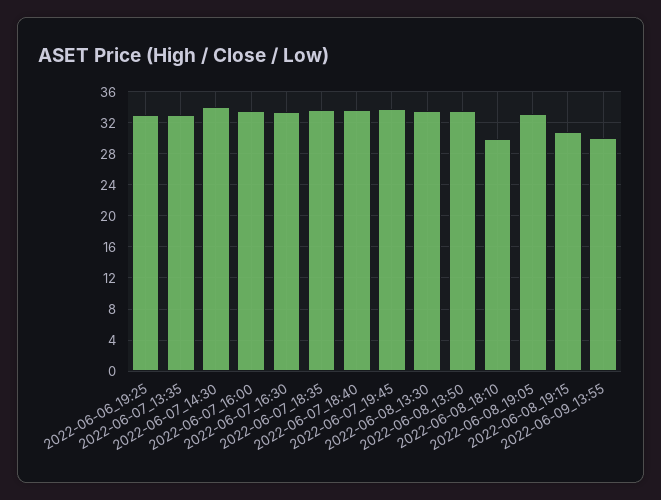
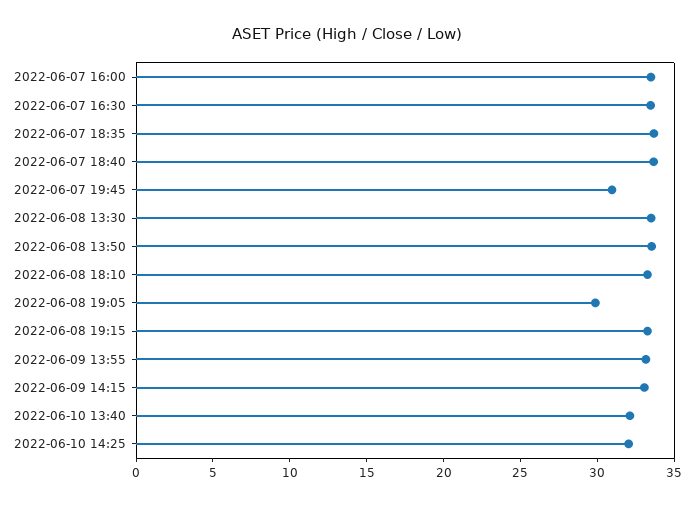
2022-06-06_19:25: 33 -> none
2022-06-07_13:35: 33 -> none
2022-06-07_14:30: 34 -> none
2022-06-07_19:45: 34 -> 31
2022-06-08_18:10: 30 -> 33
2022-06-08_19:05: 33 -> 30
2022-06-08_19:15: 31 -> 33
2022-06-09_13:55: 30 -> 33
2022-06-09 14:15: none -> 33
2022-06-10 13:40: none -> 32
2022-06-10 14:25: none -> 32

